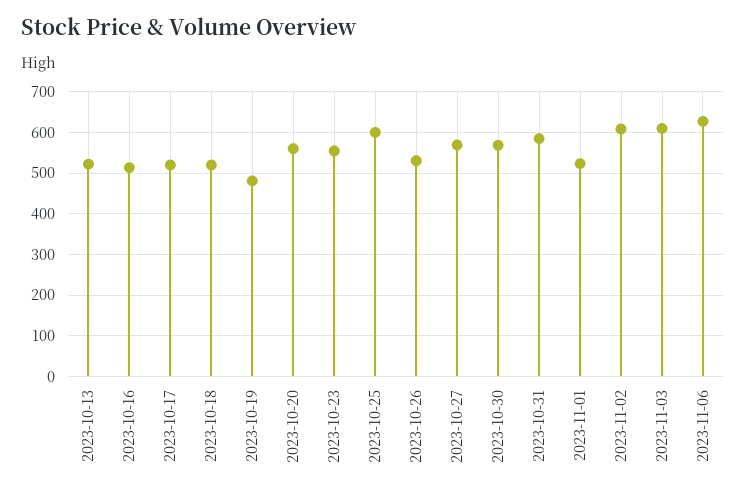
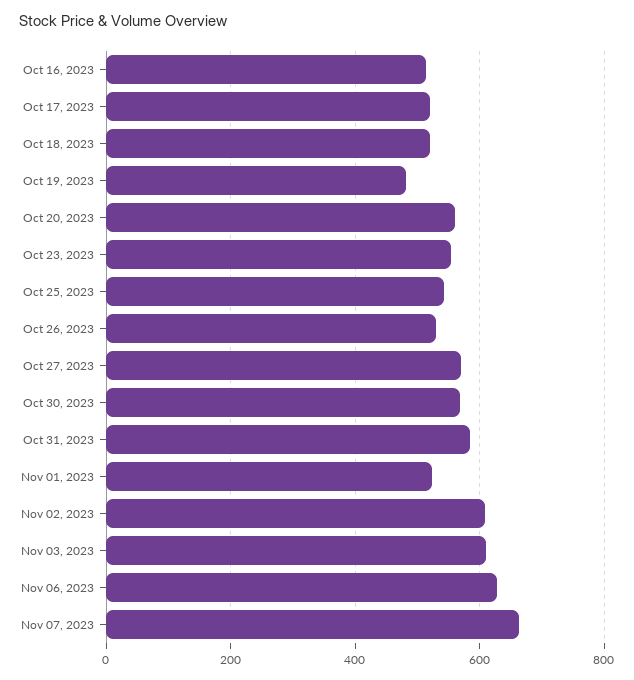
2023-10-13: 520 -> none
2023-10-25: 600 -> 540
Nov 07, 2023: none -> 660

